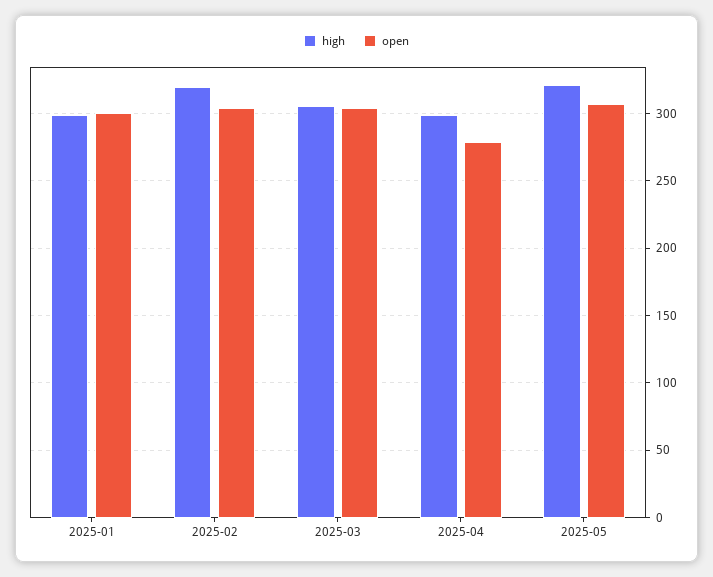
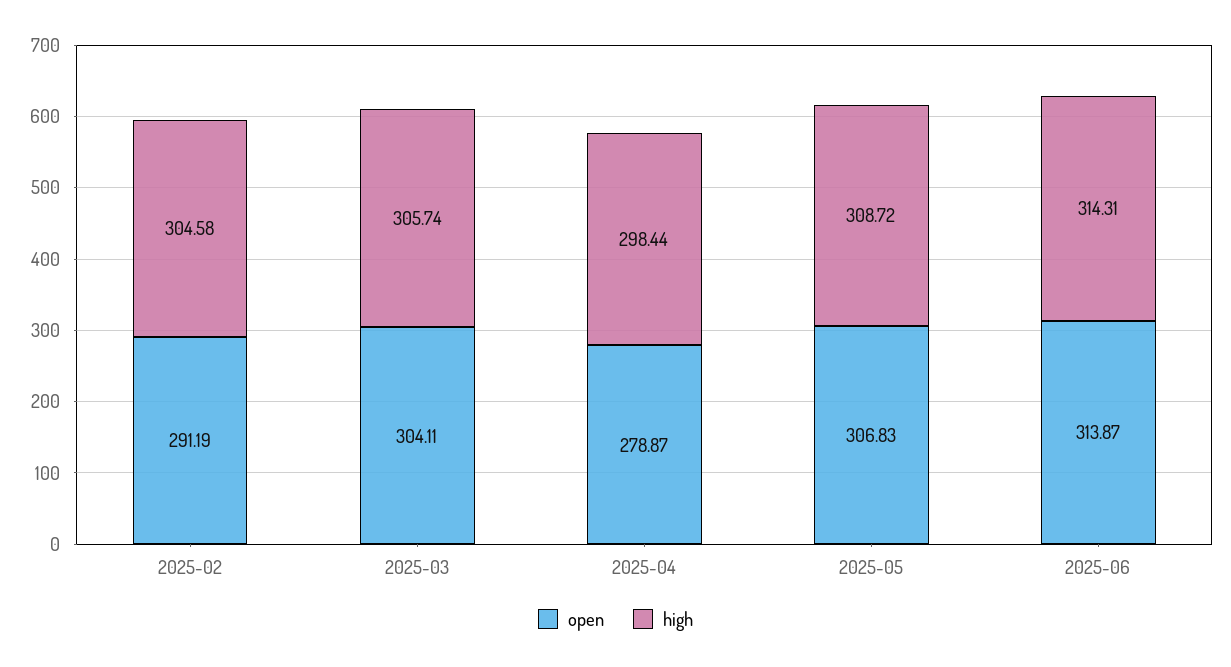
high, 2025-01: 300 -> none
open, 2025-01: 300 -> none
high, 2025-02: 320 -> 304.58
open, 2025-02: 305 -> 291.19
high, 2025-05: 320 -> 308.72
open, 2025-06: none -> 313.87
high, 2025-06: none -> 314.31

